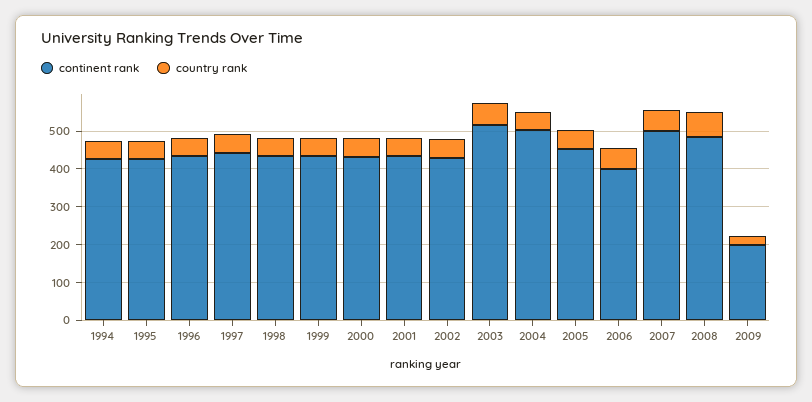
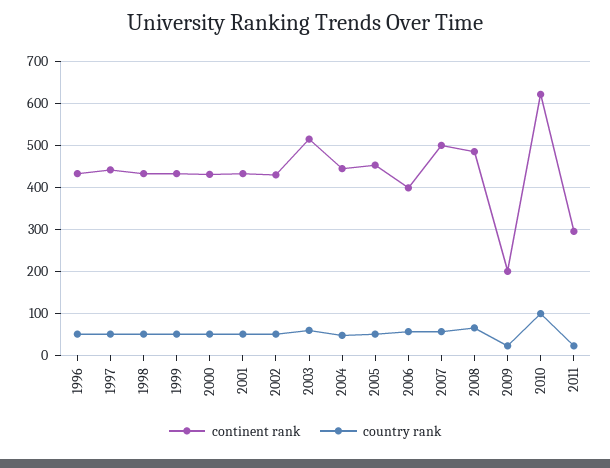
continent rank, 1994: 425 -> none
country rank, 1994: 50 -> none
continent rank, 1995: 425 -> none
country rank, 1995: 50 -> none
continent rank, 2004: 500 -> 440
continent rank, 2010: none -> 620
country rank, 2010: none -> 100
continent rank, 2011: none -> 300
country rank, 2011: none -> 20

